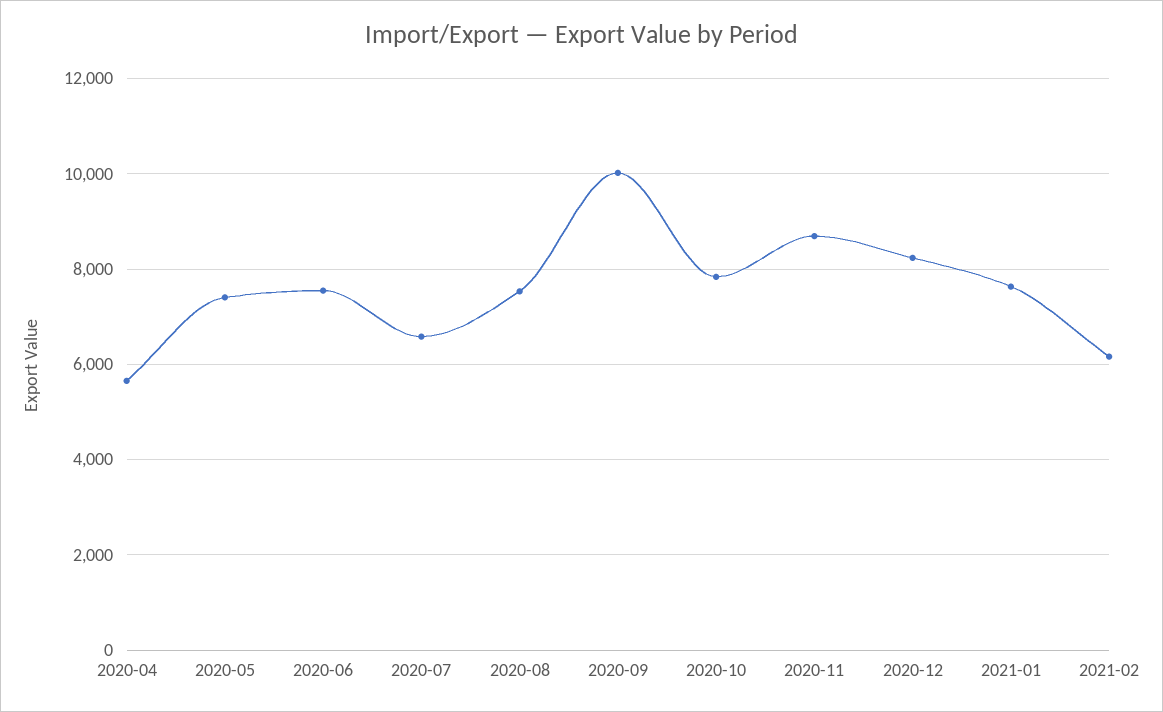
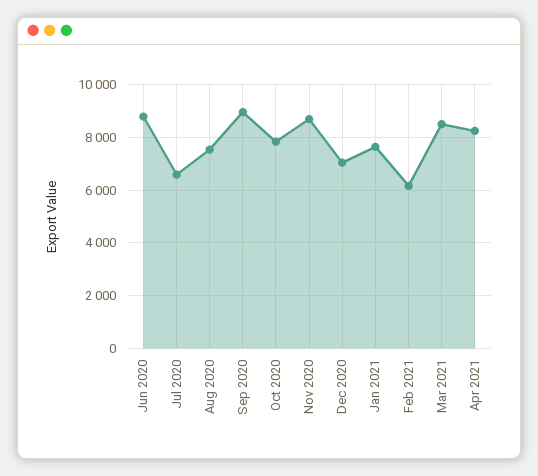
2020-04: 5600 -> none
2020-05: 7400 -> none
2020-06: 7600 -> 8750
2020-09: 10000 -> 9000
2020-12: 8200 -> 7000
Mar 2021: none -> 8500
Apr 2021: none -> 8250

